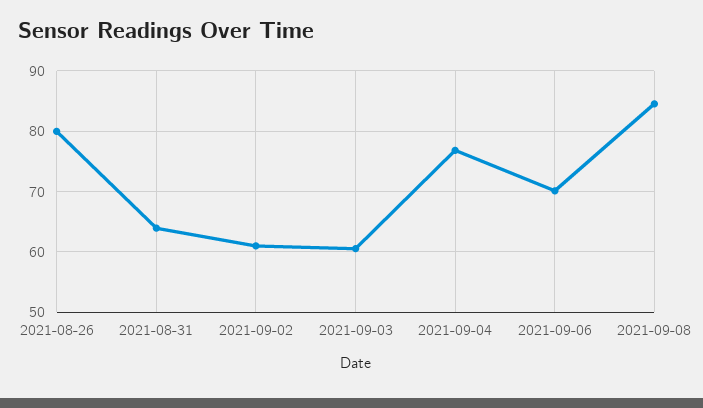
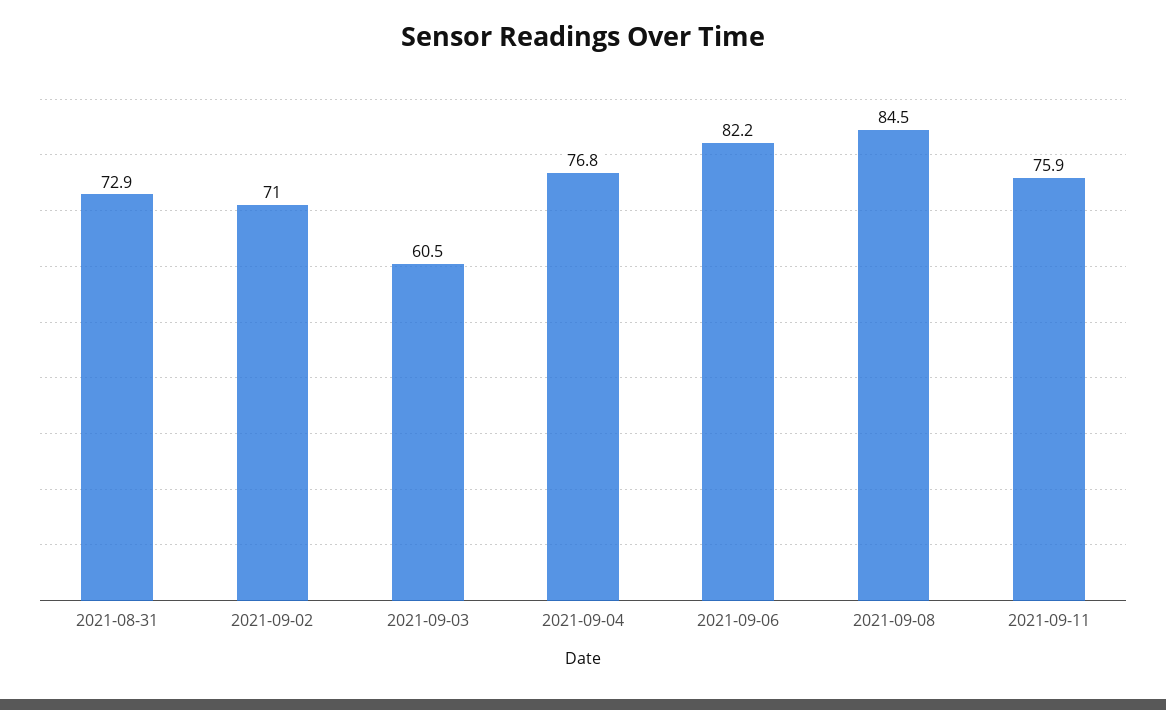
2021-08-26: 80 -> none
2021-08-31: 64 -> 72.9
2021-09-02: 61 -> 71
2021-09-06: 70 -> 82.2
2021-09-11: none -> 75.9

